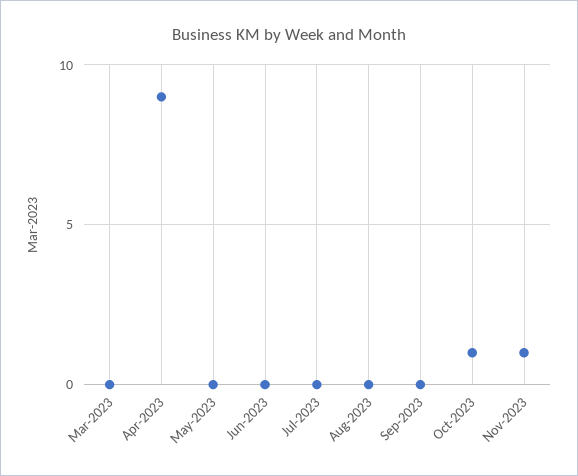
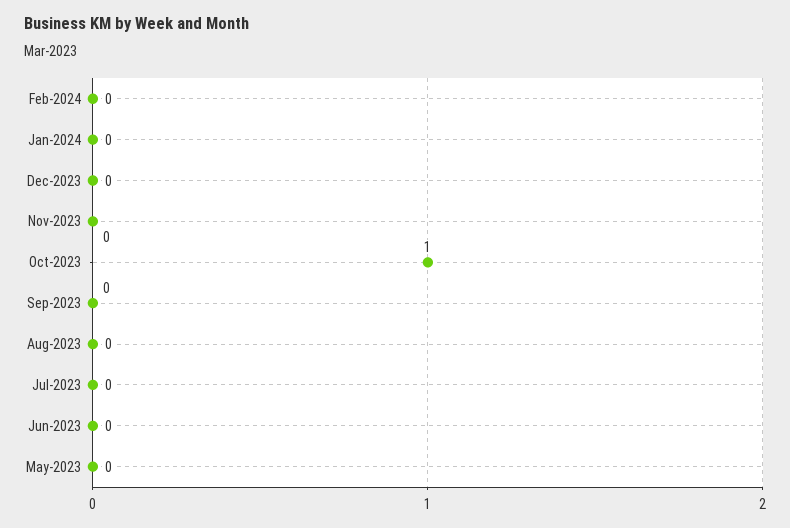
Mar-2023: 0 -> none
Apr-2023: 9 -> none
Nov-2023: 1 -> 0
Feb-2024: none -> 0
Jan-2024: none -> 0
Dec-2023: none -> 0

